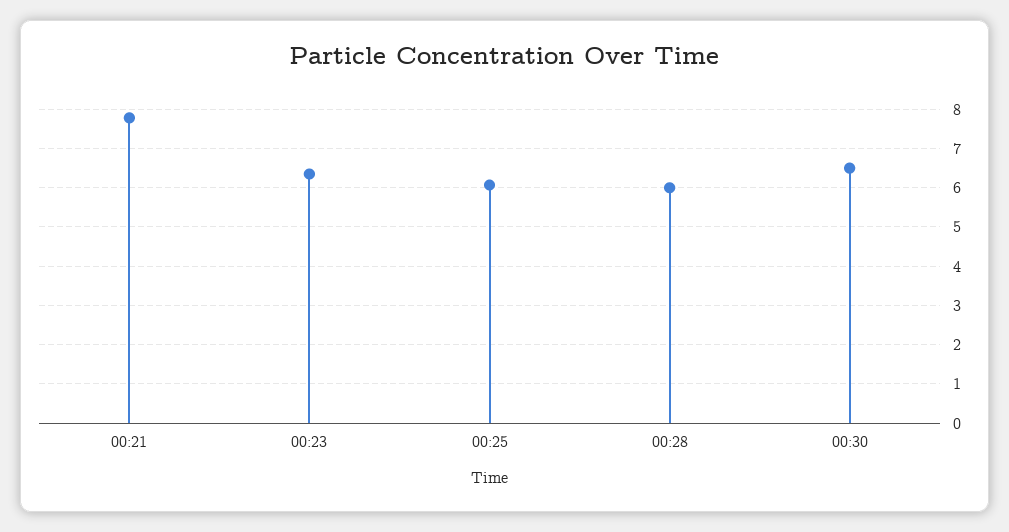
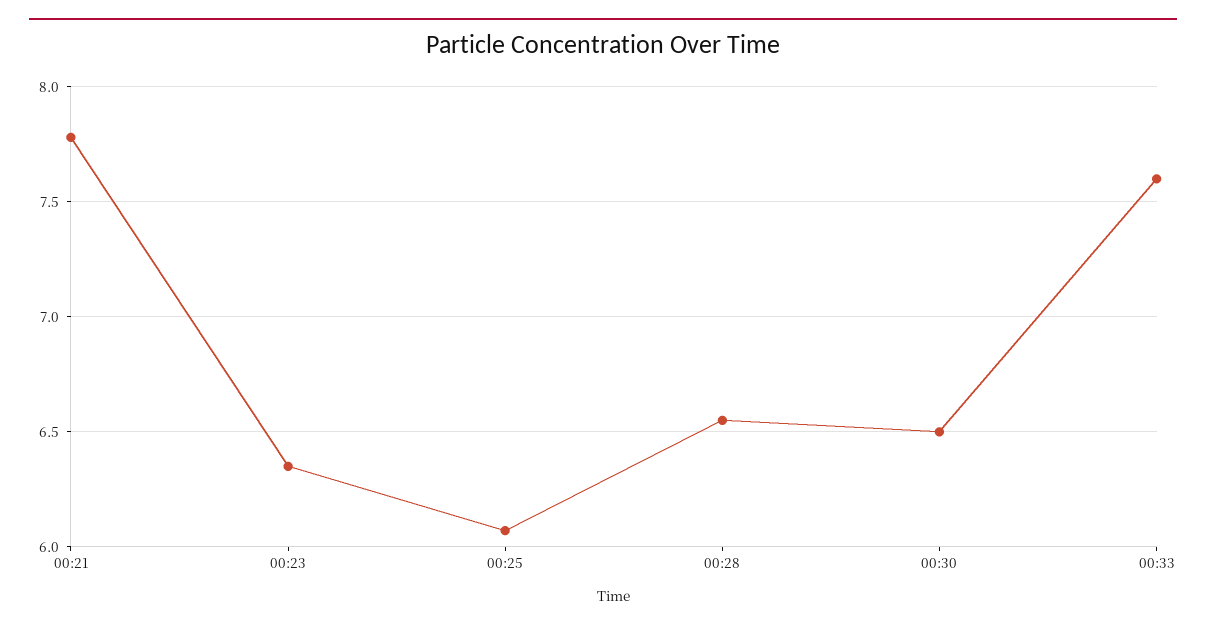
00:28: 6 -> 6.55
00:33: none -> 7.6

